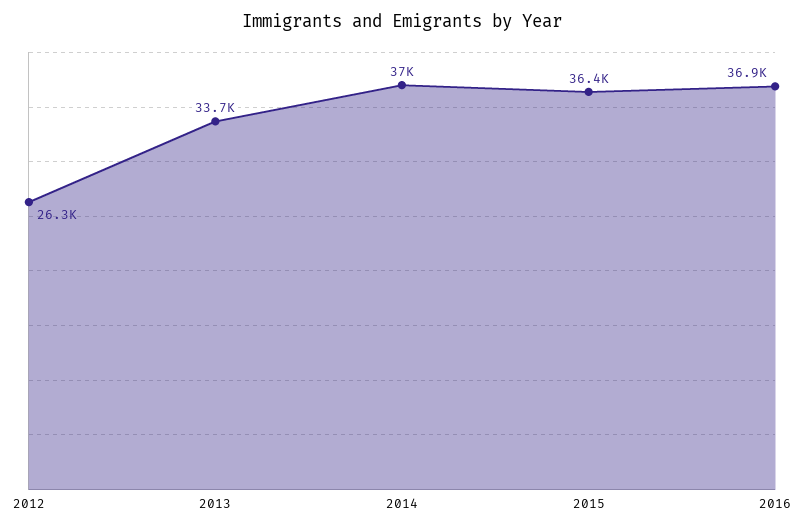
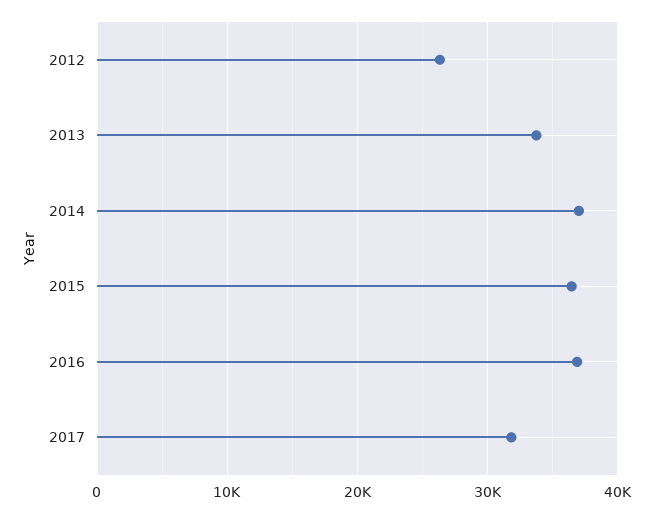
2017: none -> 32000

